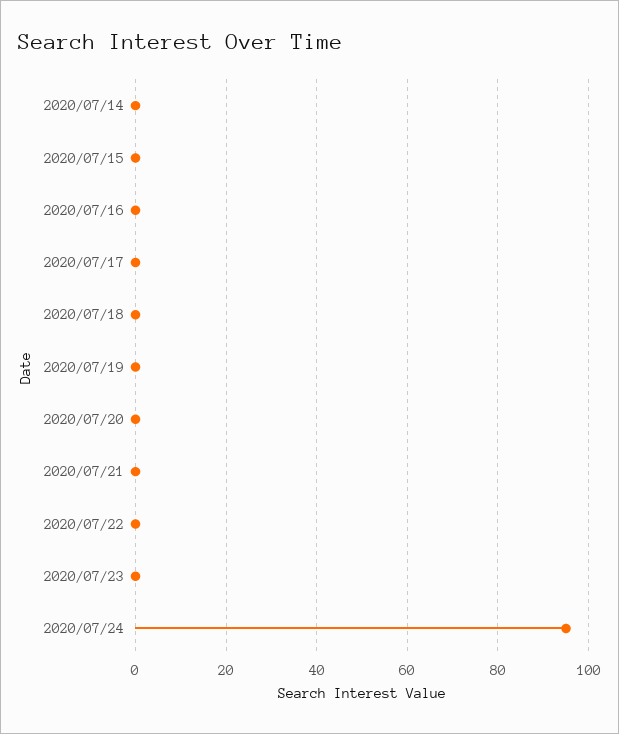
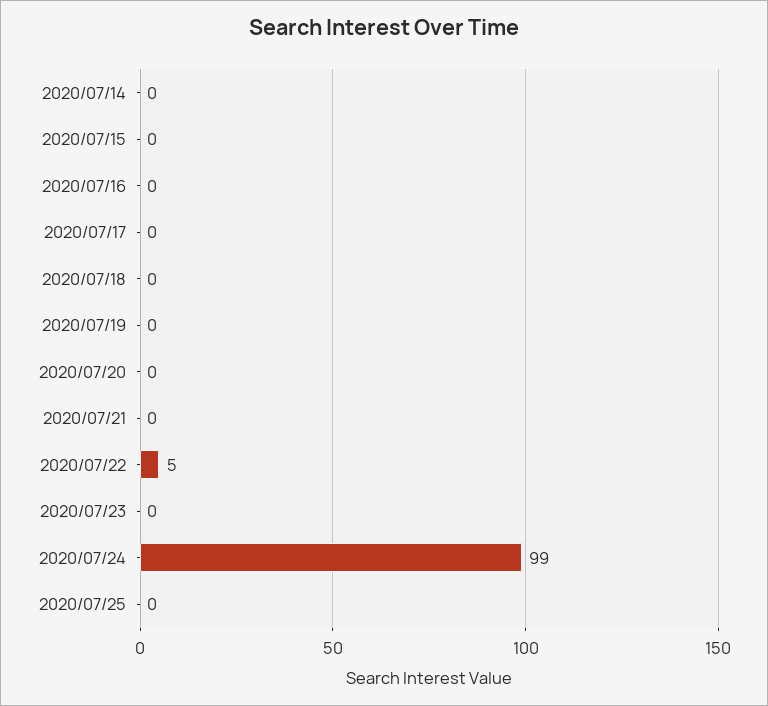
2020/07/22: 0 -> 5
2020/07/24: 95 -> 99
2020/07/25: none -> 0

